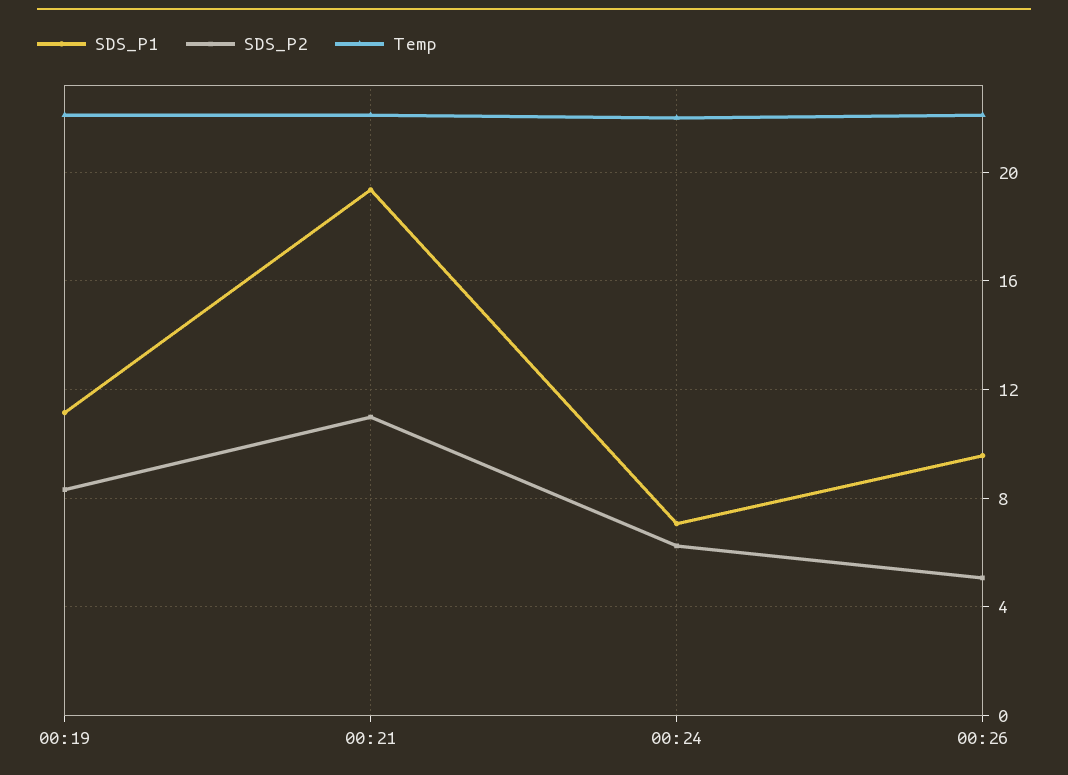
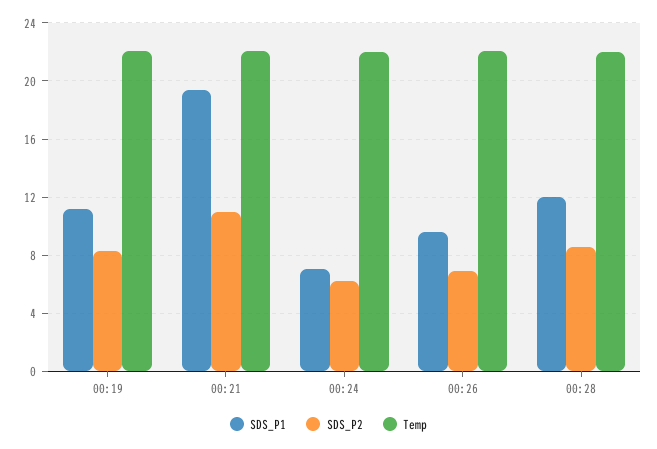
SDS_P2, 00:26: 5 -> 7
SDS_P1, 00:28: none -> 12
SDS_P2, 00:28: none -> 8.5
Temp, 00:28: none -> 22

